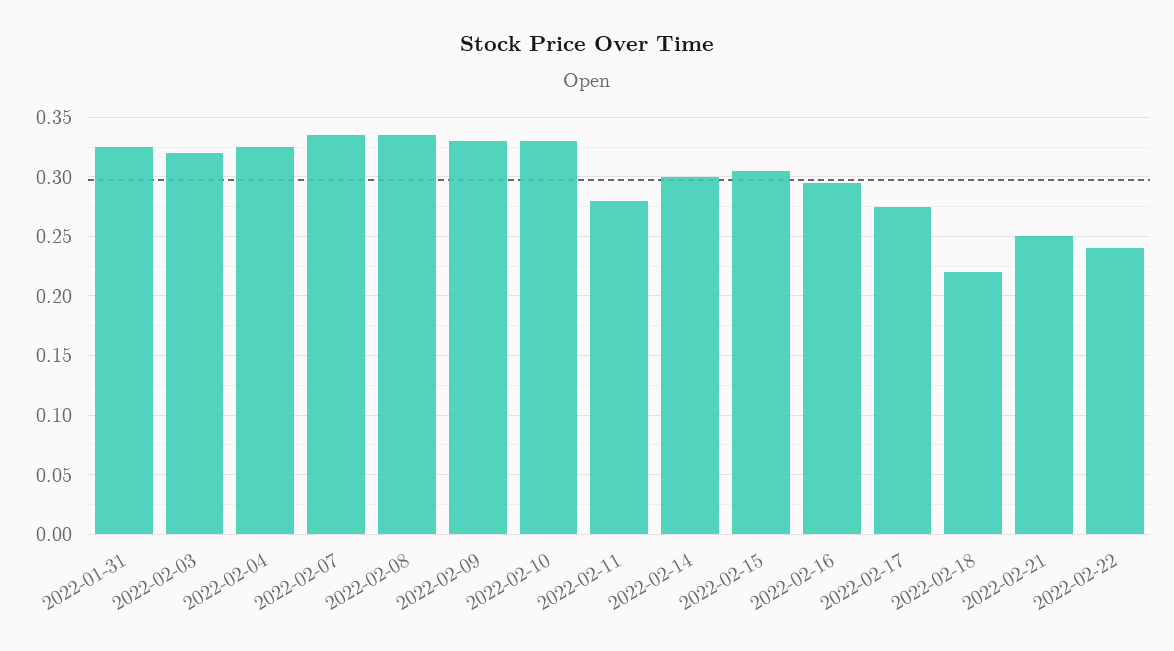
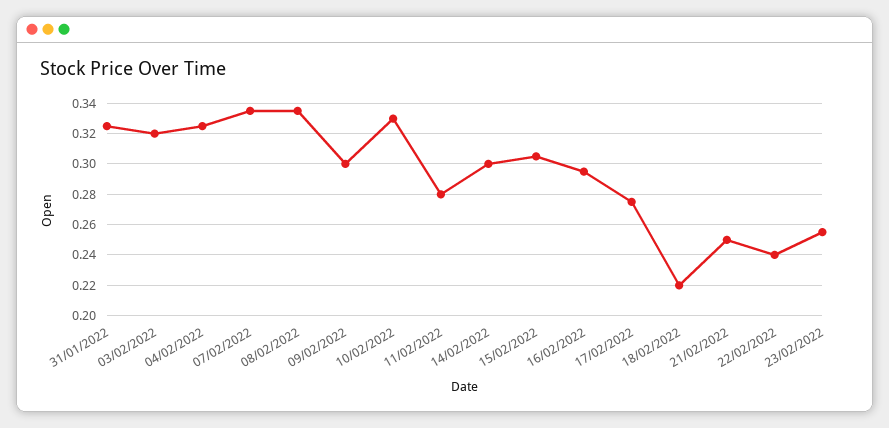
2022-02-09: 0.33 -> 0.3
23/02/2022: none -> 0.255

